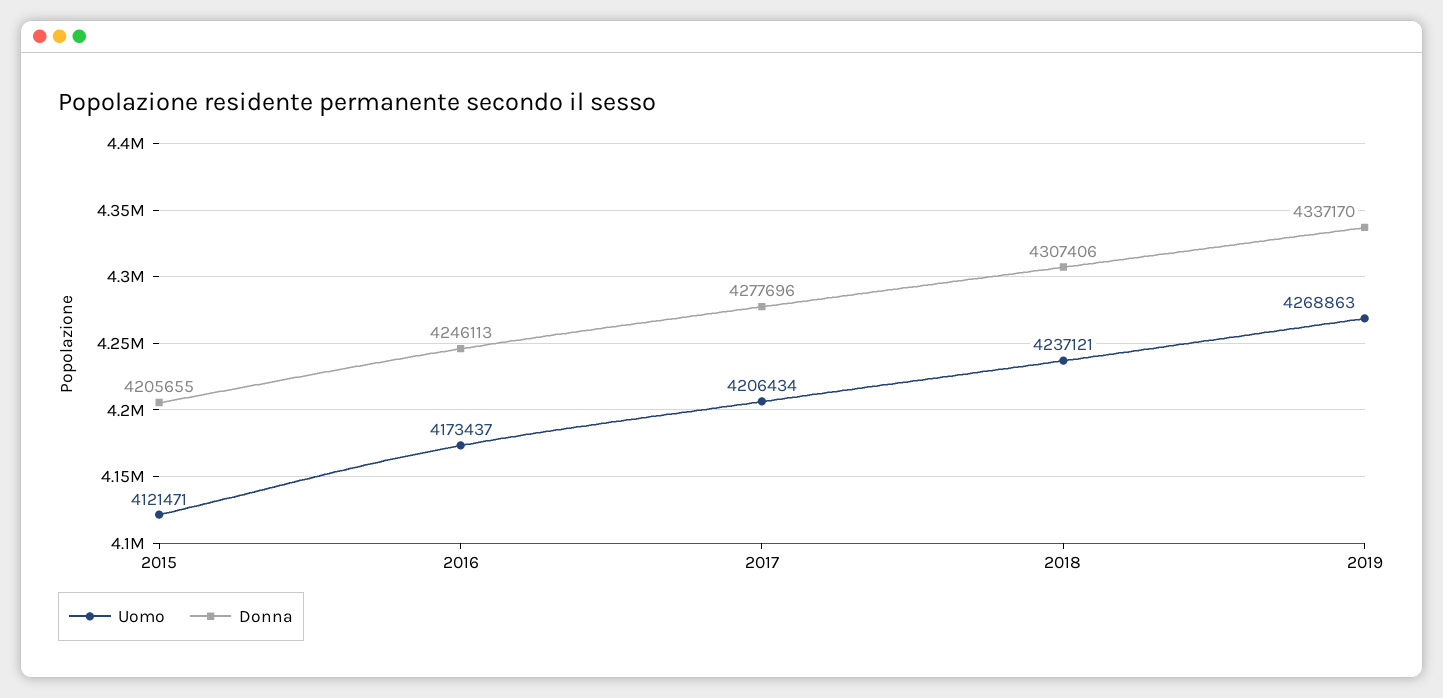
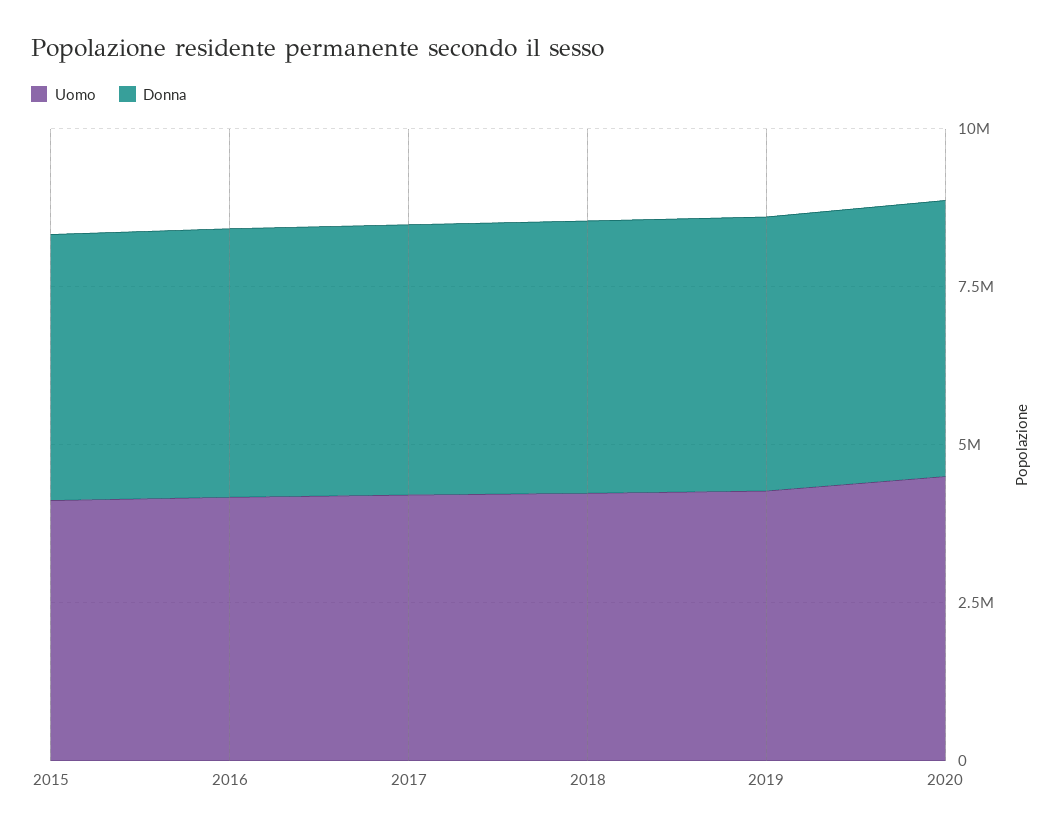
Uomo, 2020: none -> 4500000
Donna, 2020: none -> 4500000

